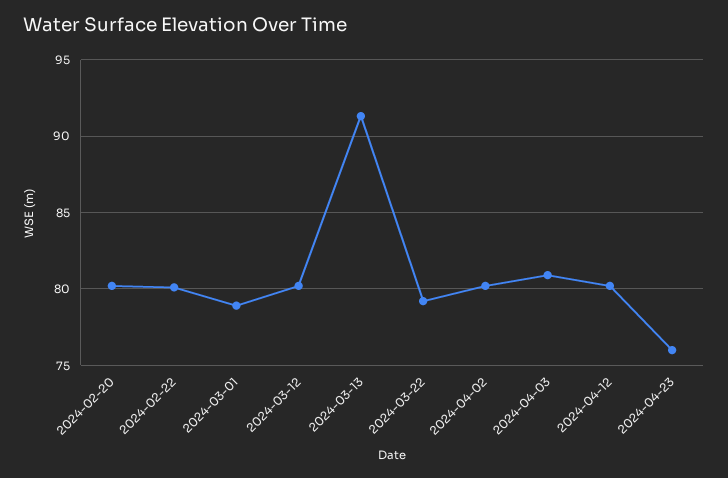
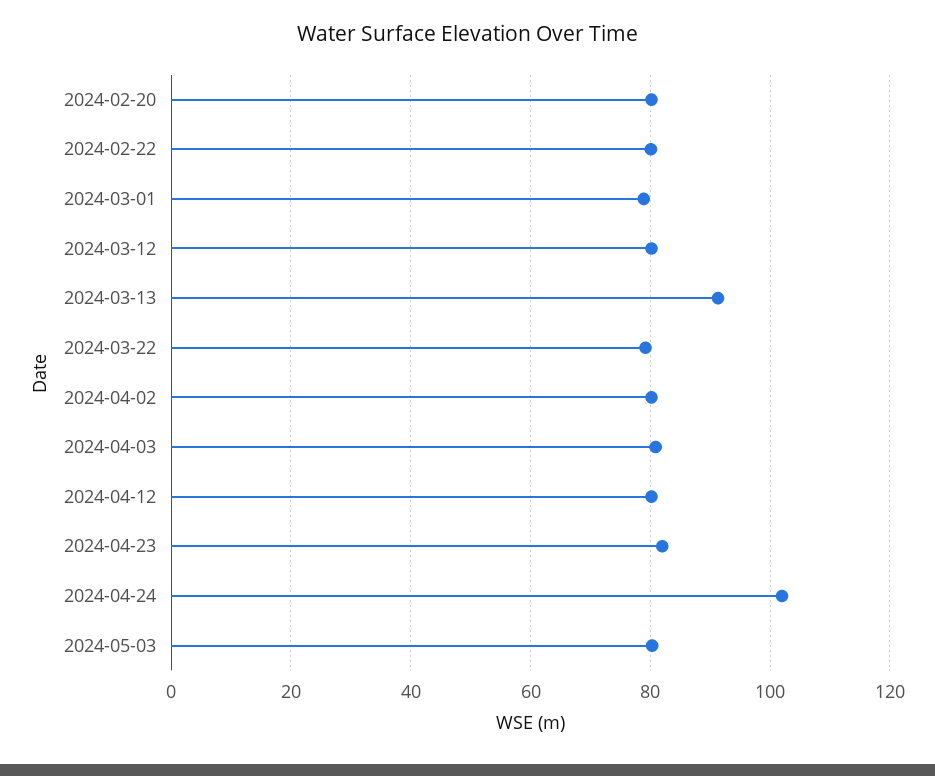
2024-04-23: 76 -> 82
2024-04-24: none -> 102
2024-05-03: none -> 80

